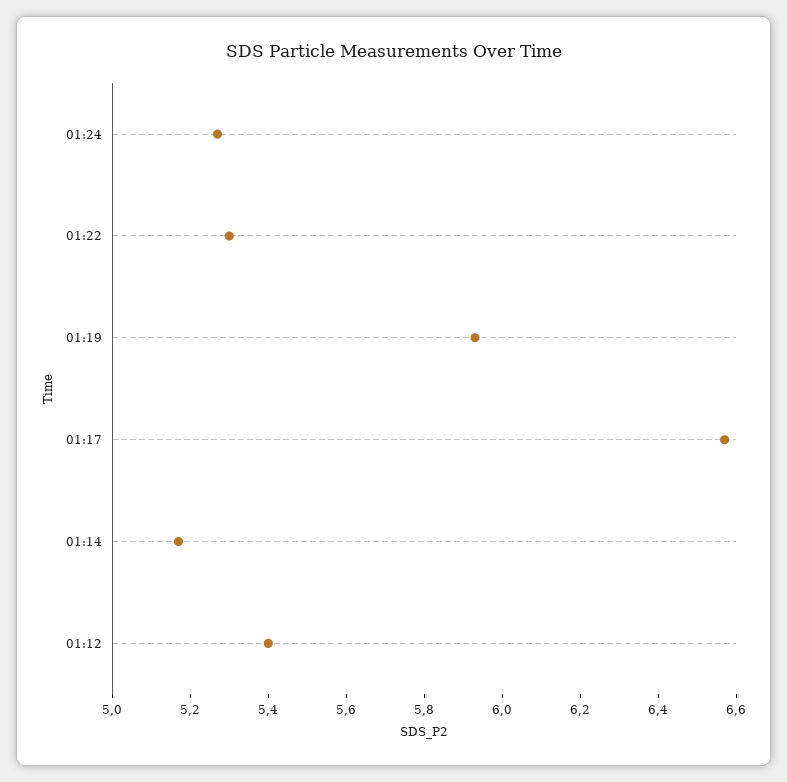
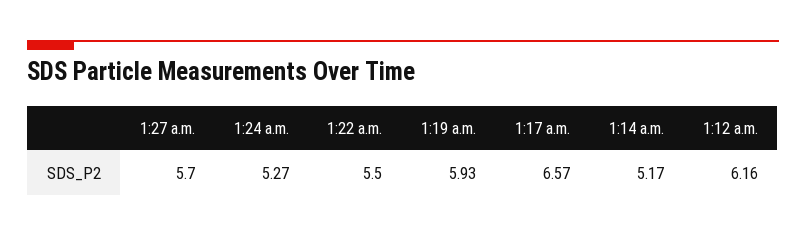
01:22: 5.3 -> 5.5
01:12: 5.4 -> 6.16
1:27 a.m.: none -> 5.7

